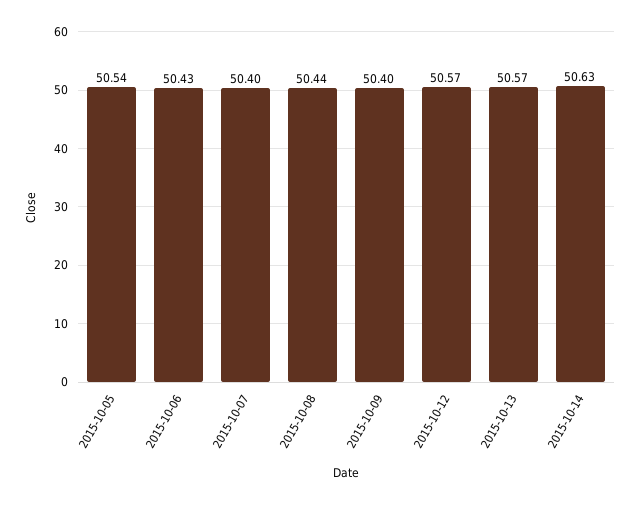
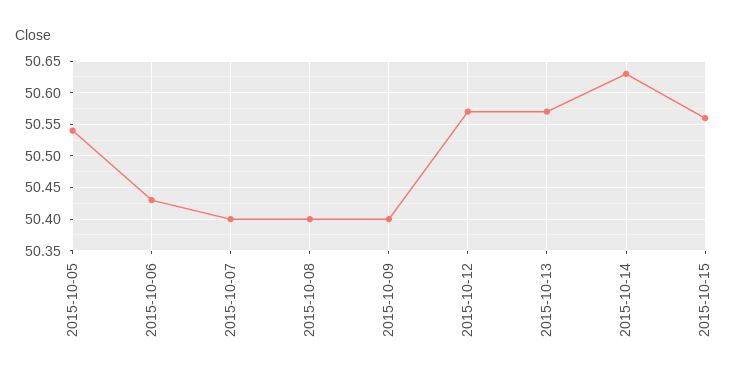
2015-10-08: 50.44 -> 50.4
2015-10-15: none -> 50.56

